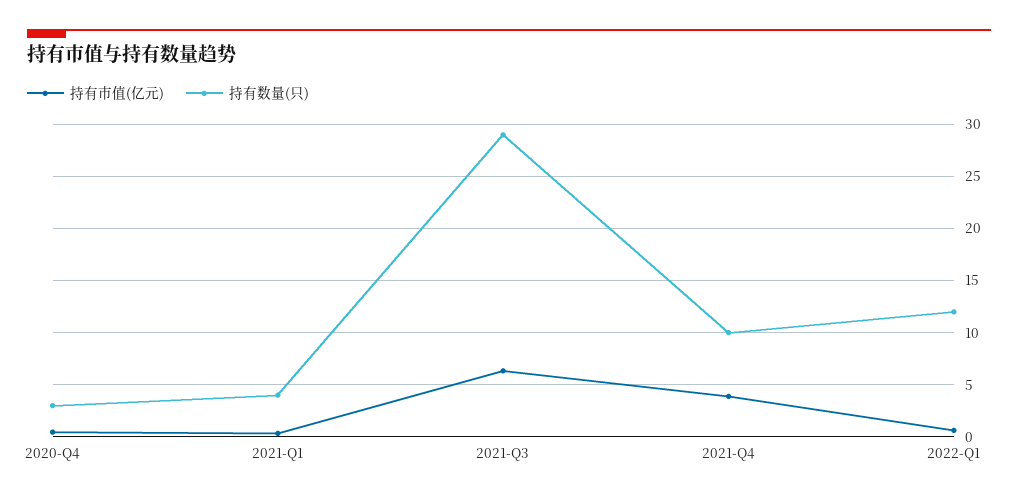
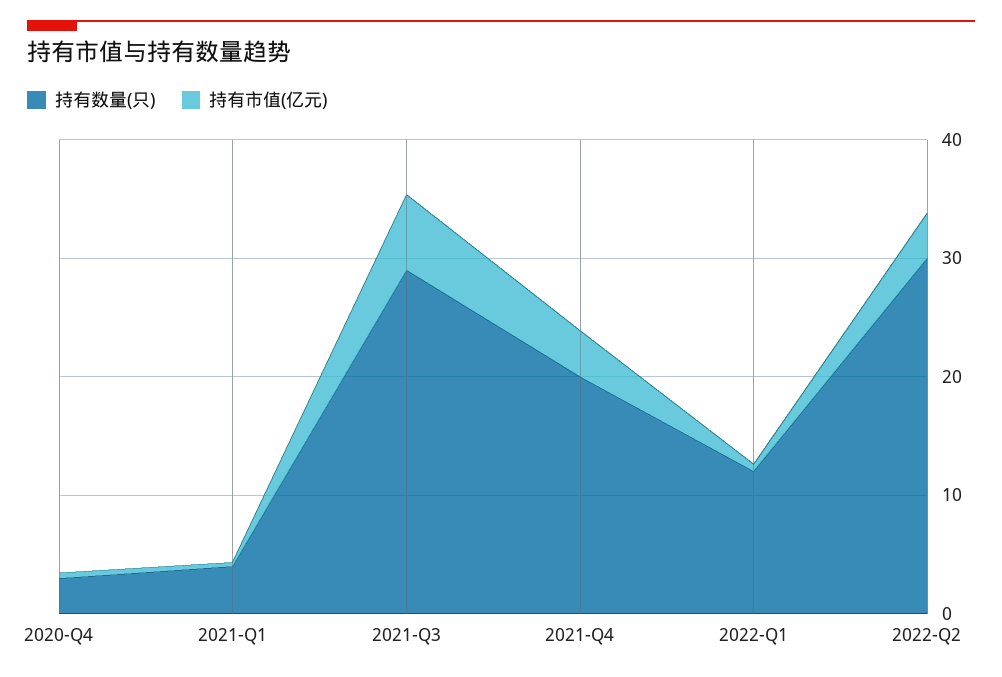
持有数量(只), 2021-Q4: 10 -> 20
持有数量(只), 2022-Q2: none -> 30
持有市值(亿元), 2022-Q2: none -> 4

